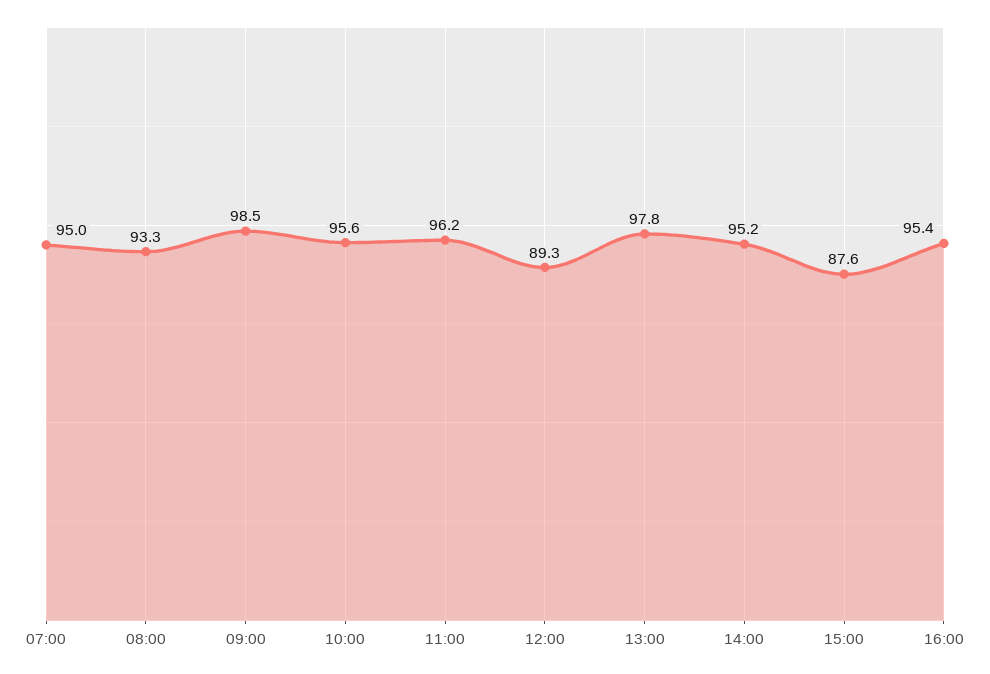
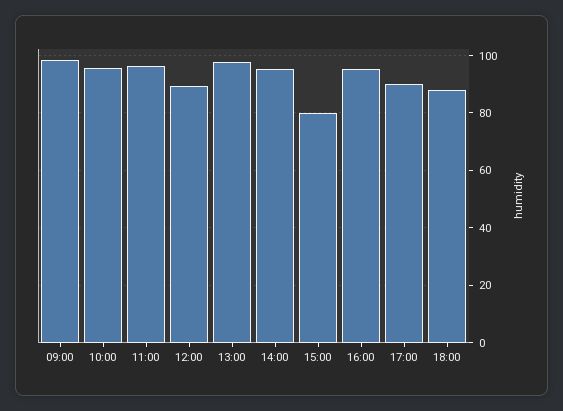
07:00: 95 -> none
08:00: 93.3 -> none
15:00: 87.6 -> 80
17:00: none -> 90
18:00: none -> 87.5

